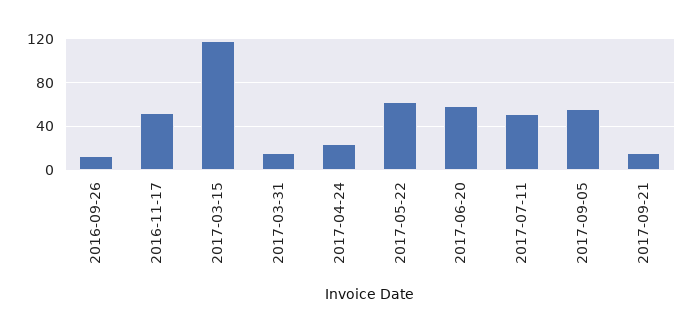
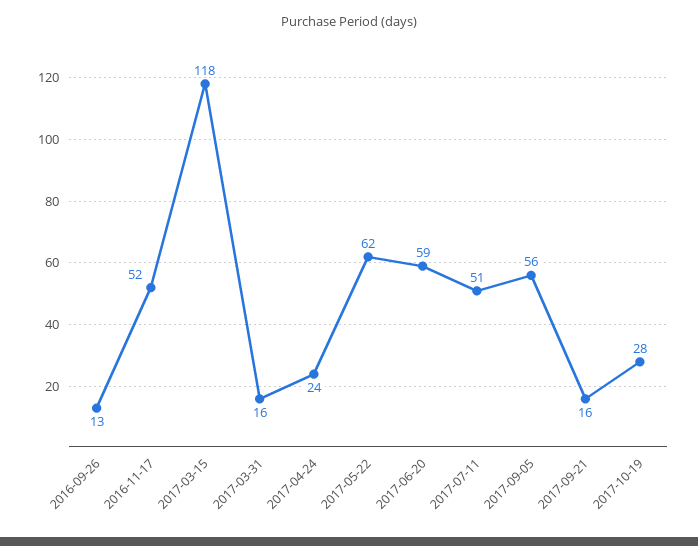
2017-10-19: none -> 28

